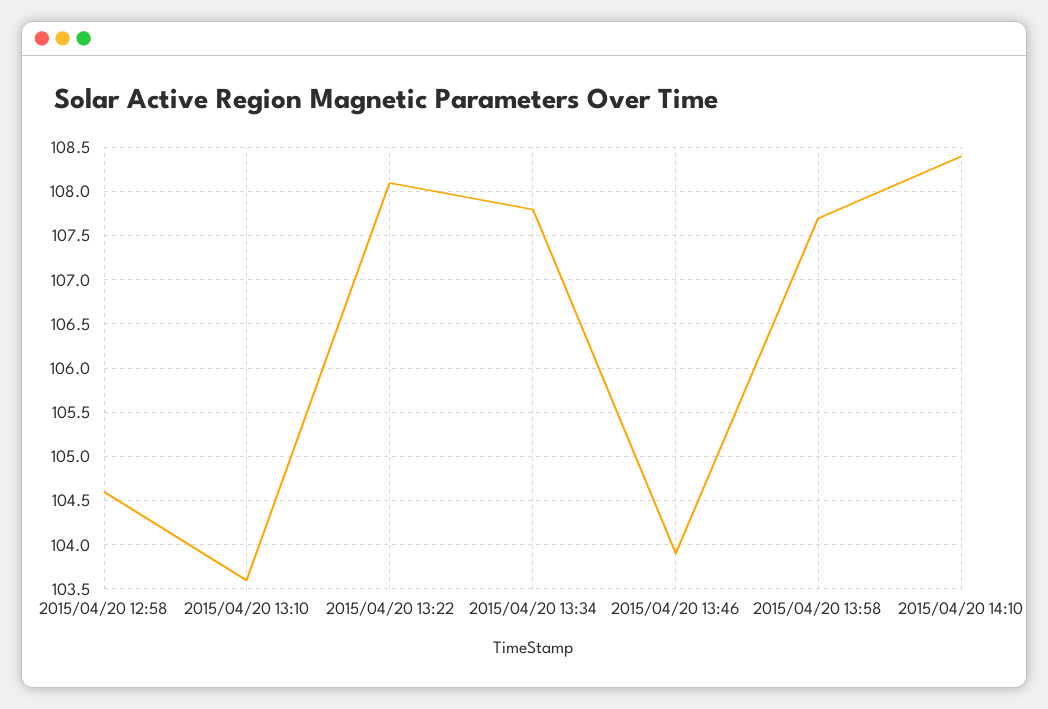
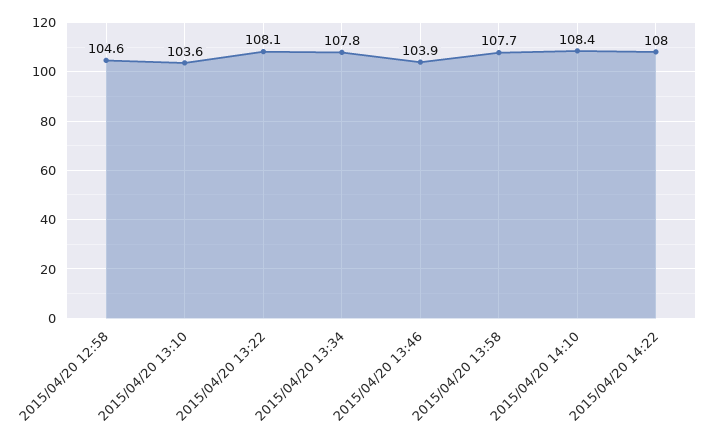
2015/04/20 14:22: none -> 108

